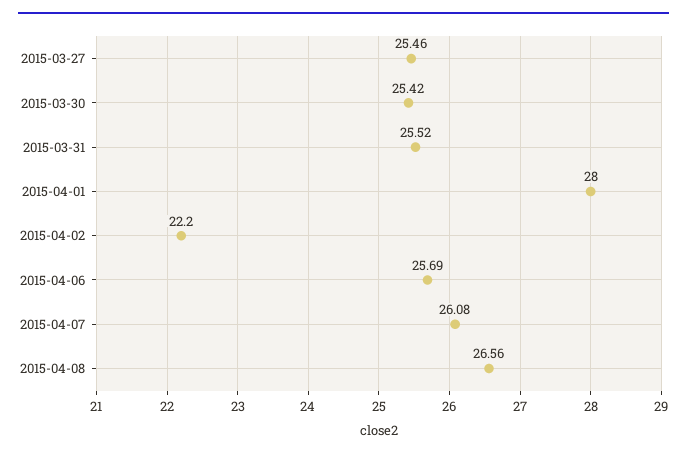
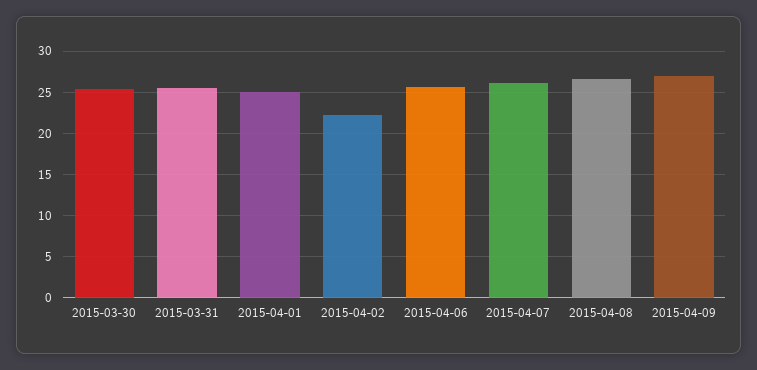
2015-03-27: 25.46 -> none
2015-04-01: 28 -> 25
2015-04-09: none -> 27

